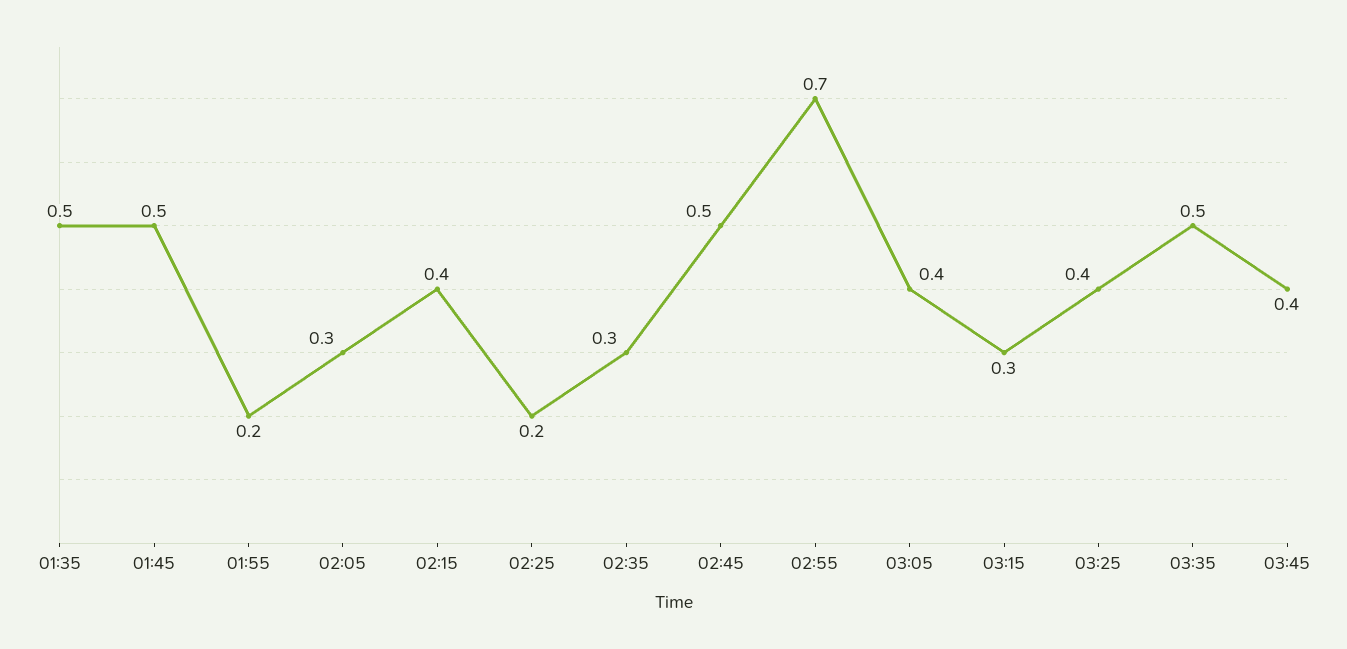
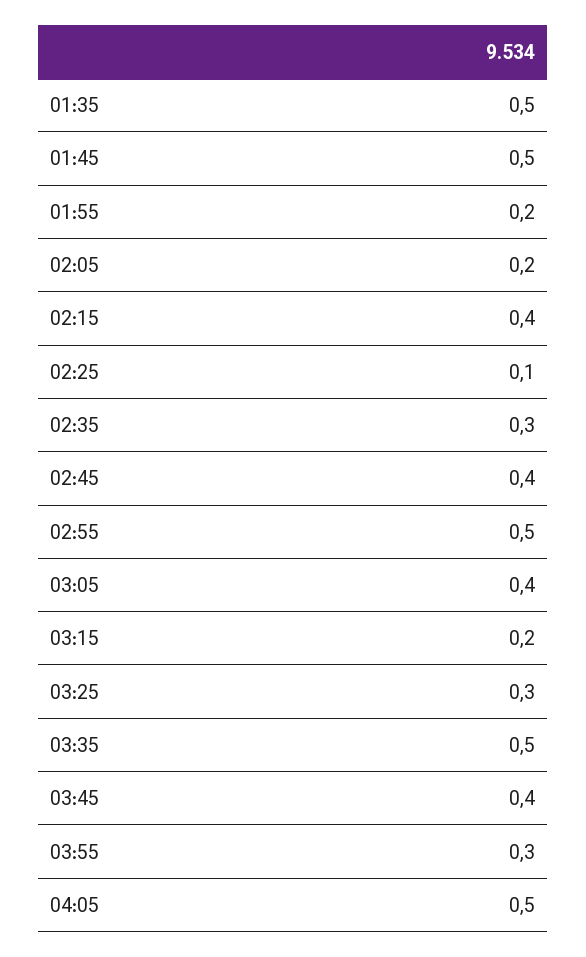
02:05: 0.3 -> 0.2
02:25: 0.2 -> 0.1
02:45: 0.5 -> 0.4
02:55: 0.7 -> 0.5
03:15: 0.3 -> 0.2
03:25: 0.4 -> 0.3
03:55: none -> 0.3
04:05: none -> 0.5

